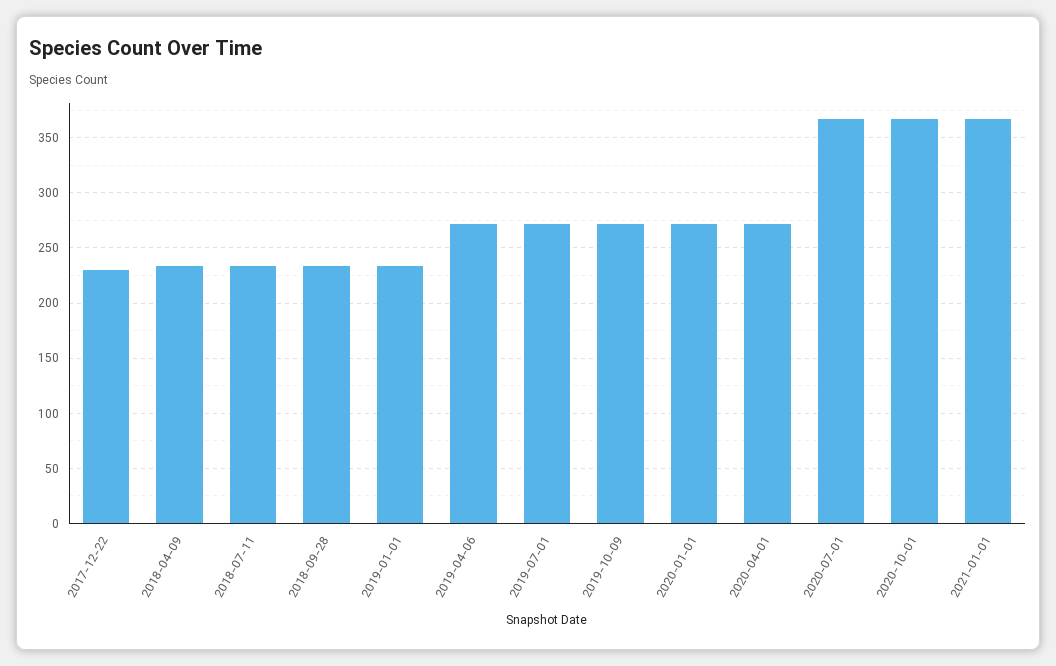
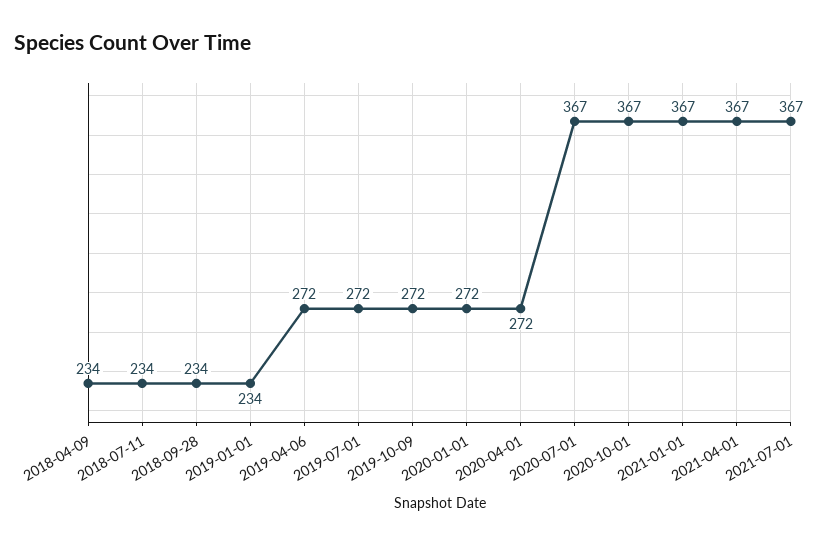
2017-12-22: 230 -> none
2021-04-01: none -> 367
2021-07-01: none -> 367

